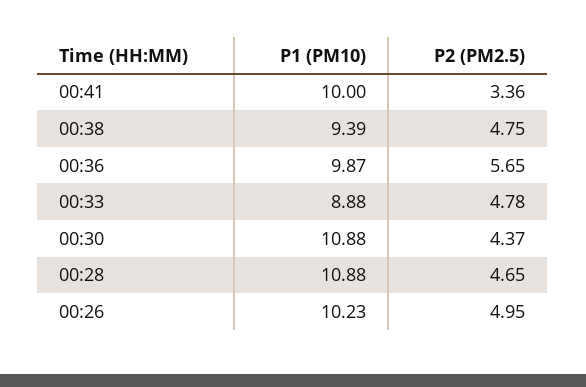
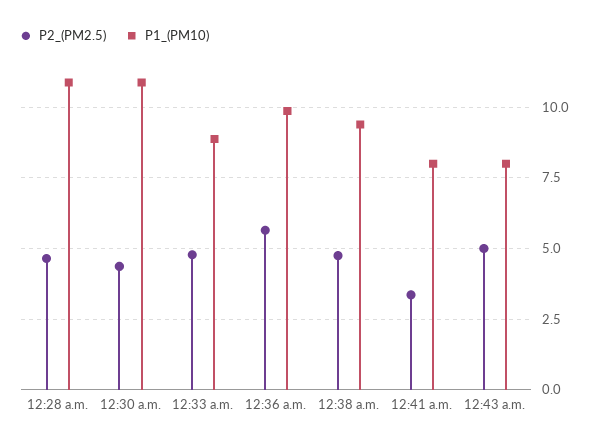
P1 (PM10), 00:41: 10 -> 8
P1 (PM10), 00:26: 10.23 -> none
P2 (PM2.5), 00:26: 4.95 -> none
P2 (PM2.5), 12:43 a.m.: none -> 5
P1 (PM10), 12:43 a.m.: none -> 8

